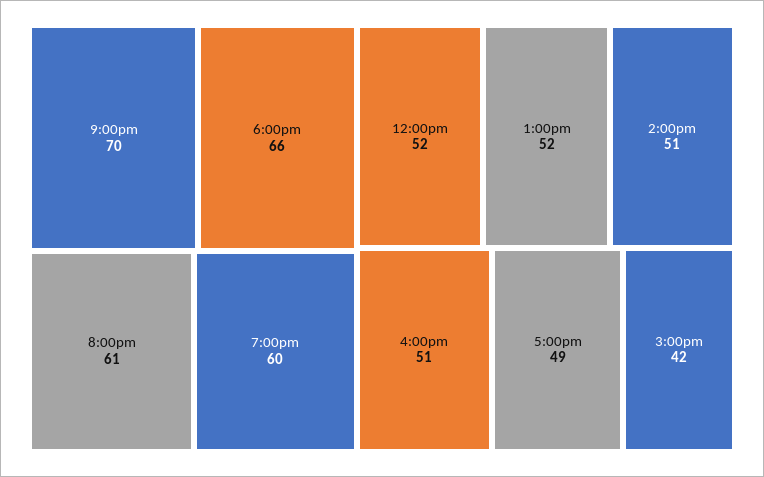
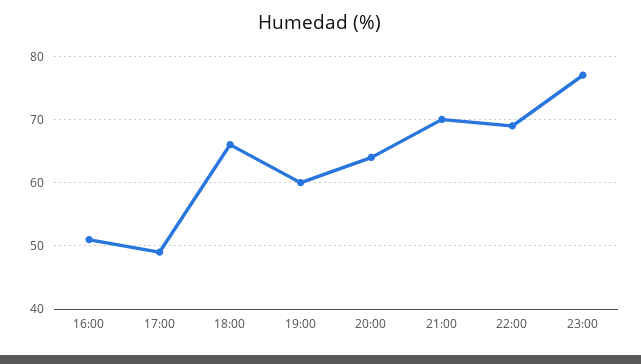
8:00pm: 61 -> 64
12:00pm: 52 -> none
1:00pm: 52 -> none
2:00pm: 51 -> none
3:00pm: 42 -> none
22:00: none -> 69
23:00: none -> 77

